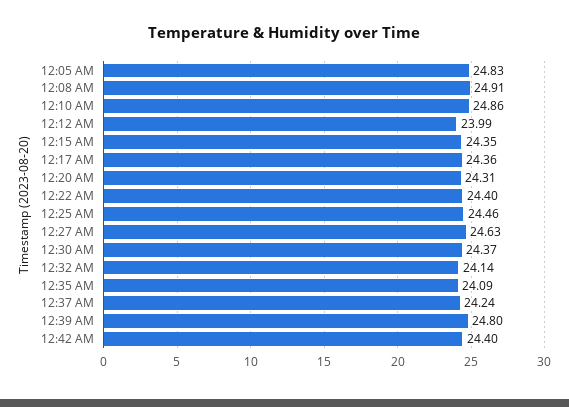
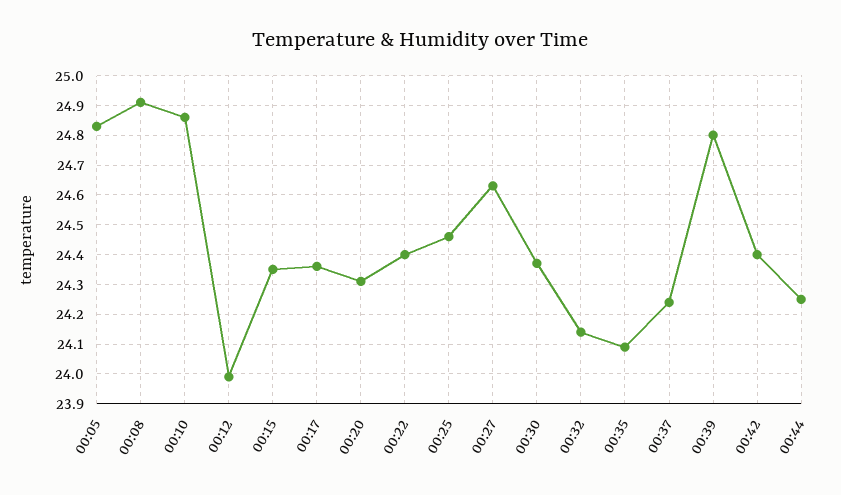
00:44: none -> 24.25

